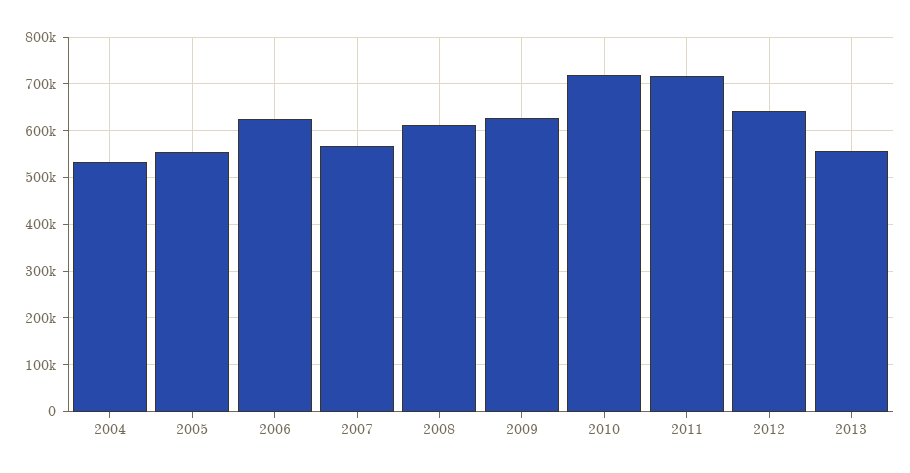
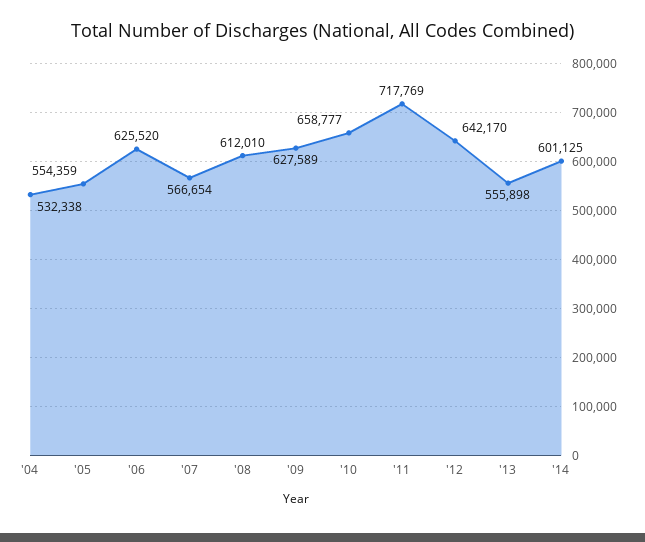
2010: 720000 -> 658777
'14: none -> 601125

